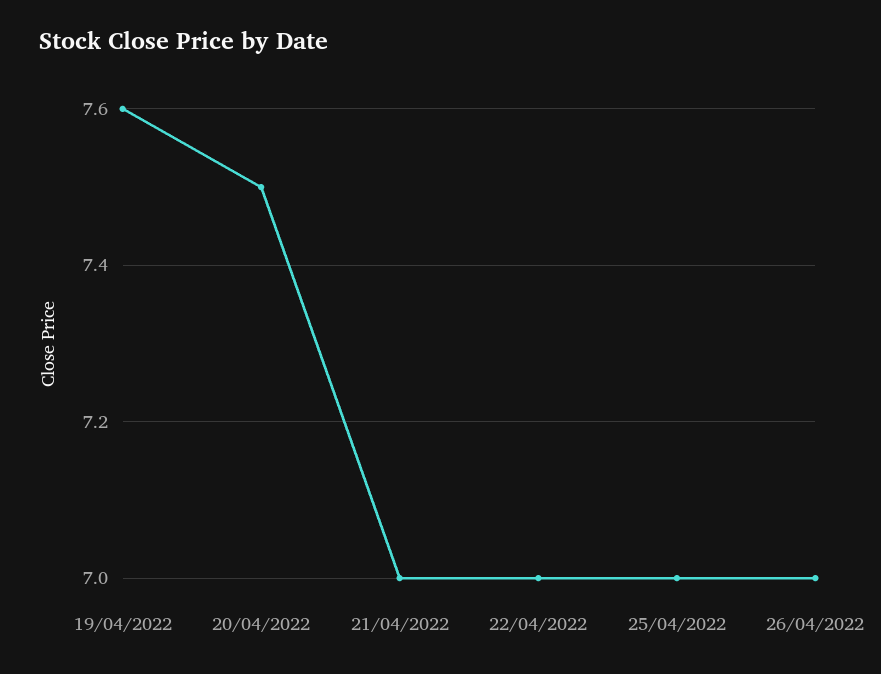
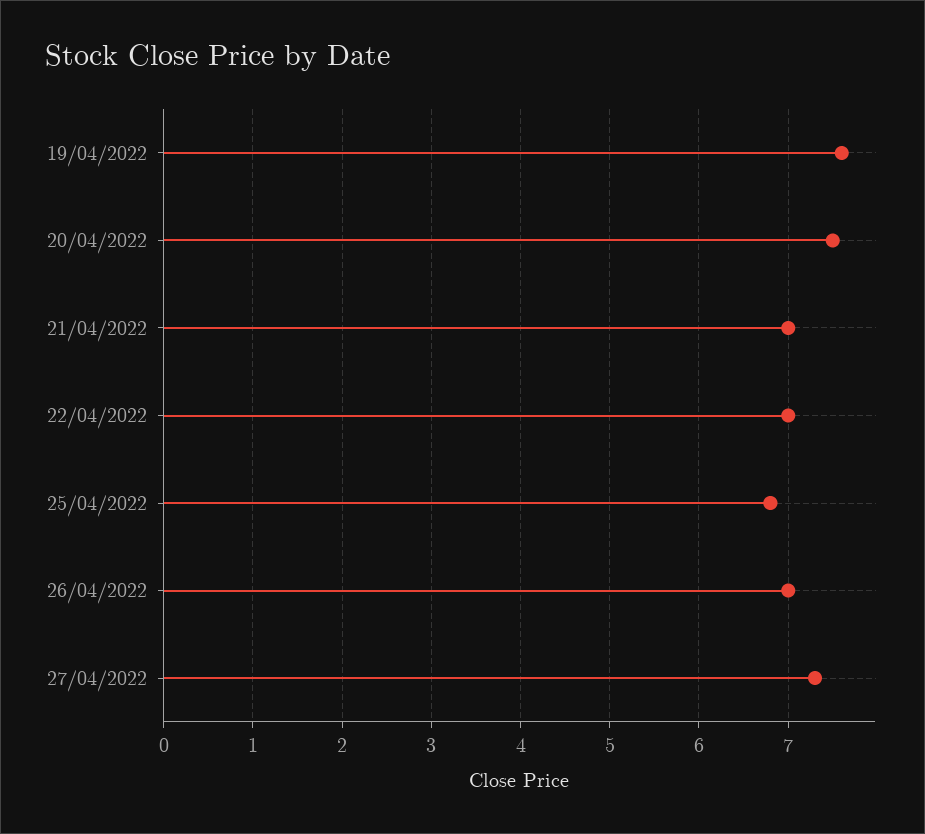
25/04/2022: 7 -> 6.8
27/04/2022: none -> 7.3

